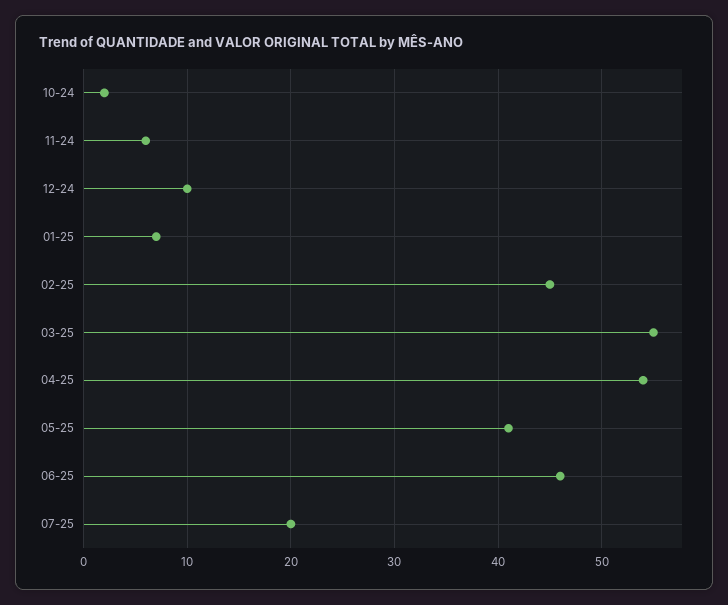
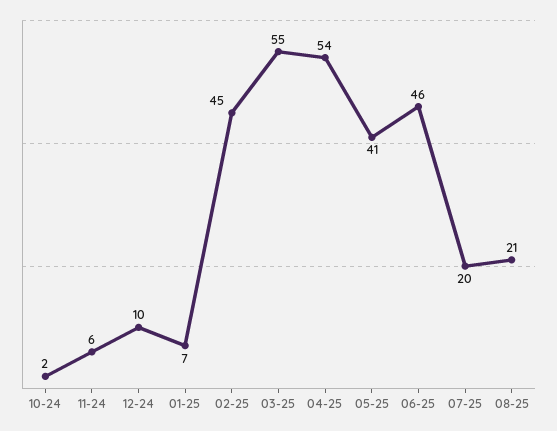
08-25: none -> 21

